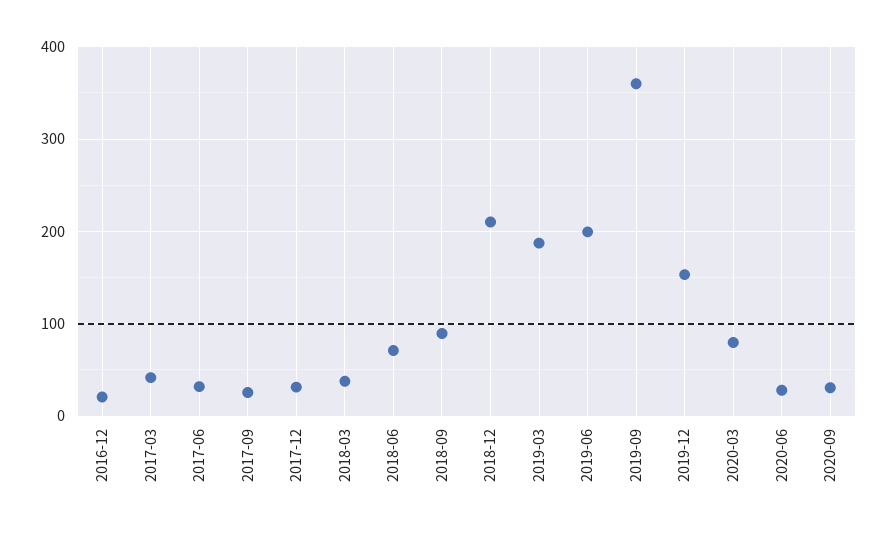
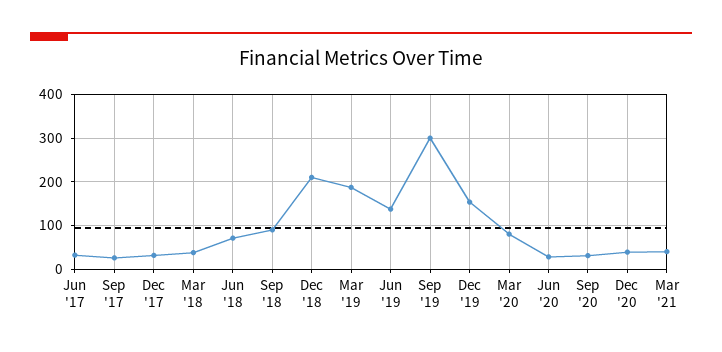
2016-12: 20 -> none
2017-03: 40 -> none
2019-06: 200 -> 140
2019-09: 360 -> 300
Dec '20: none -> 40
Mar '21: none -> 40

